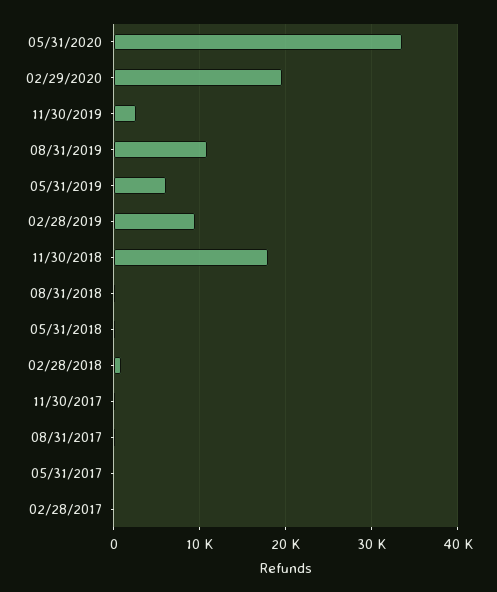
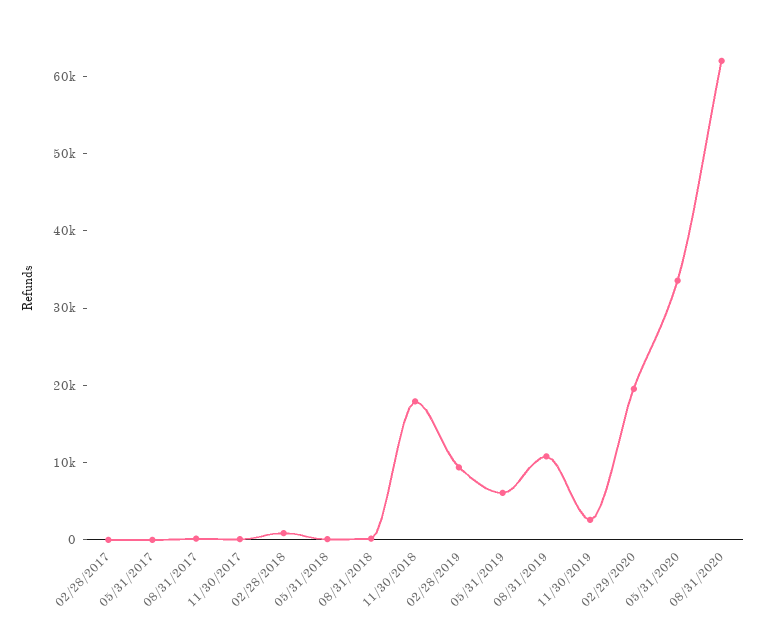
08/31/2020: none -> 62000

